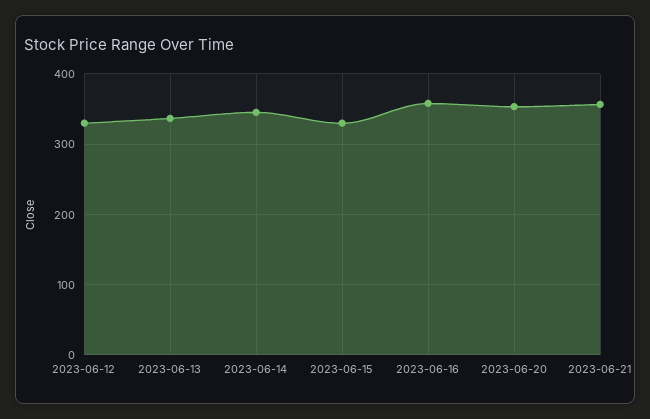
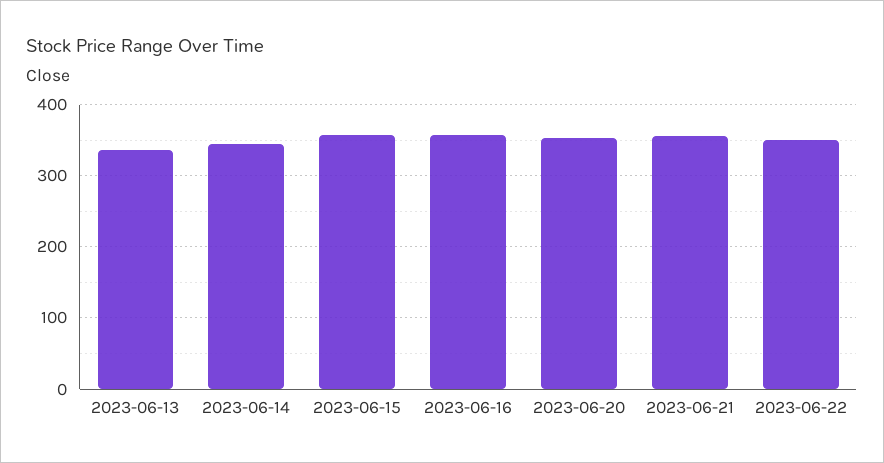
2023-06-12: 330 -> none
2023-06-15: 330 -> 360
2023-06-22: none -> 350

